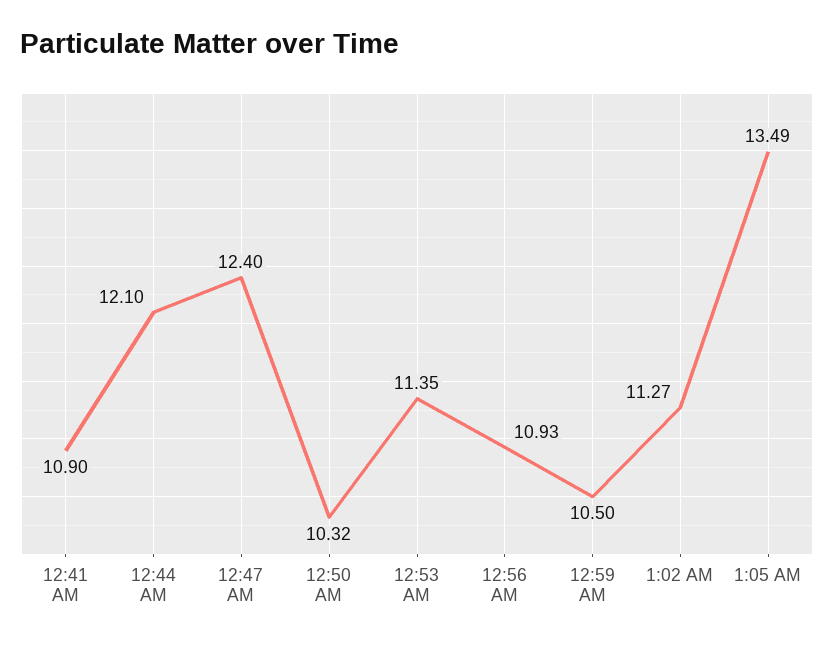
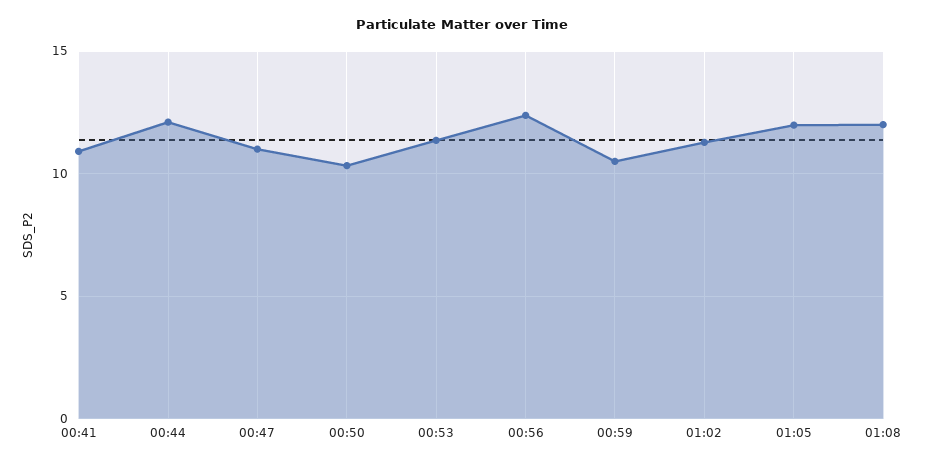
12:47 AM: 12.4 -> 11
12:56 AM: 10.93 -> 12.5
1:05 AM: 13.49 -> 12
01:08: none -> 12

